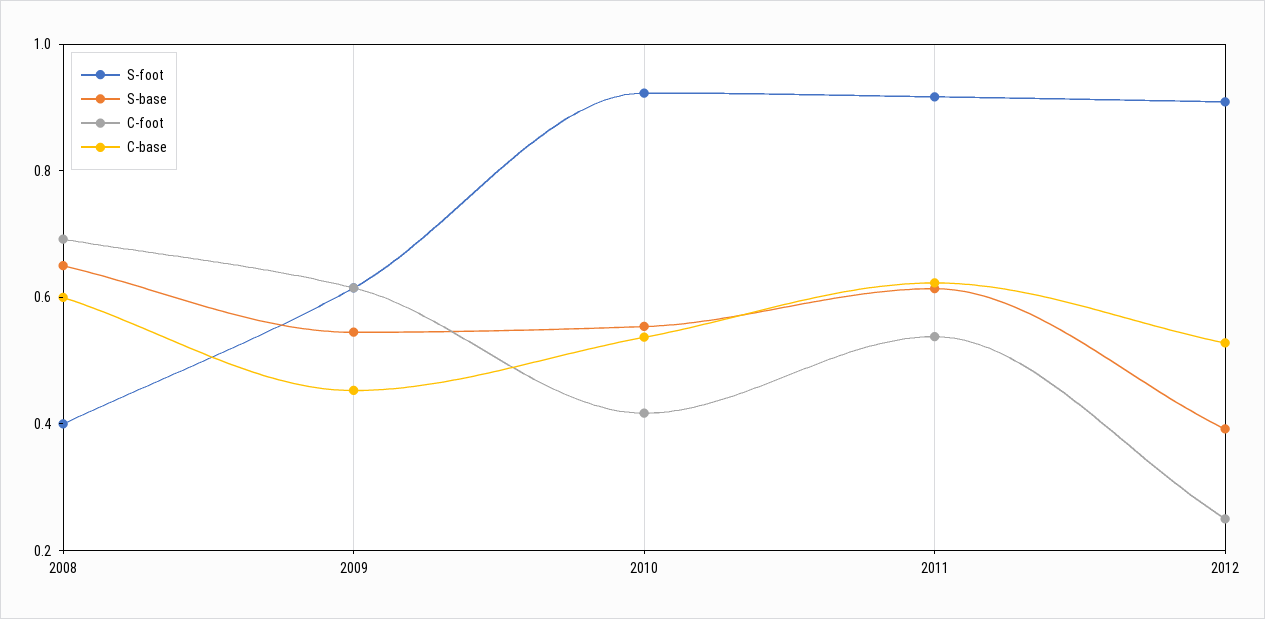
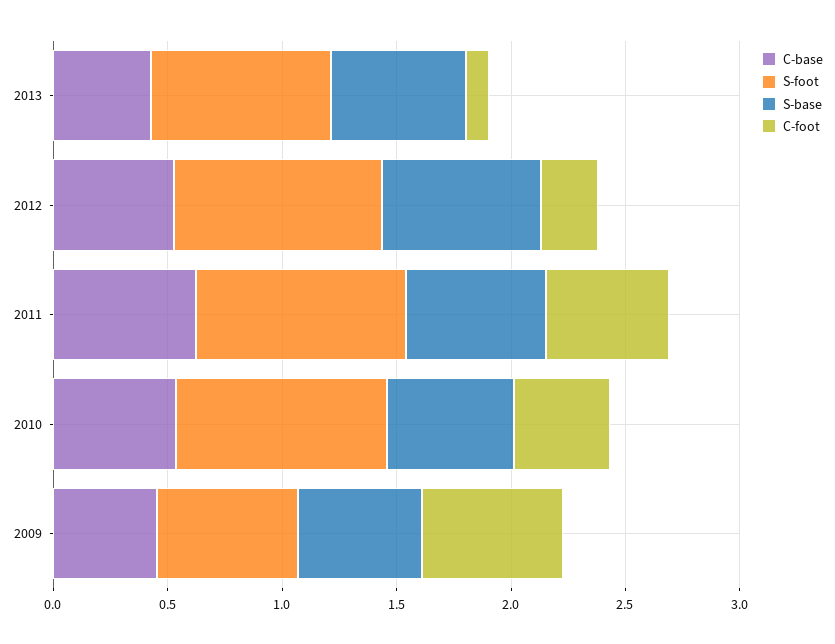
S-foot, 2008: 0.4 -> none
S-base, 2008: 0.65 -> none
C-foot, 2008: 0.7 -> none
C-base, 2008: 0.6 -> none
S-base, 2012: 0.4 -> 0.7
C-base, 2013: none -> 0.4
S-foot, 2013: none -> 0.8
S-base, 2013: none -> 0.6
C-foot, 2013: none -> 0.1

